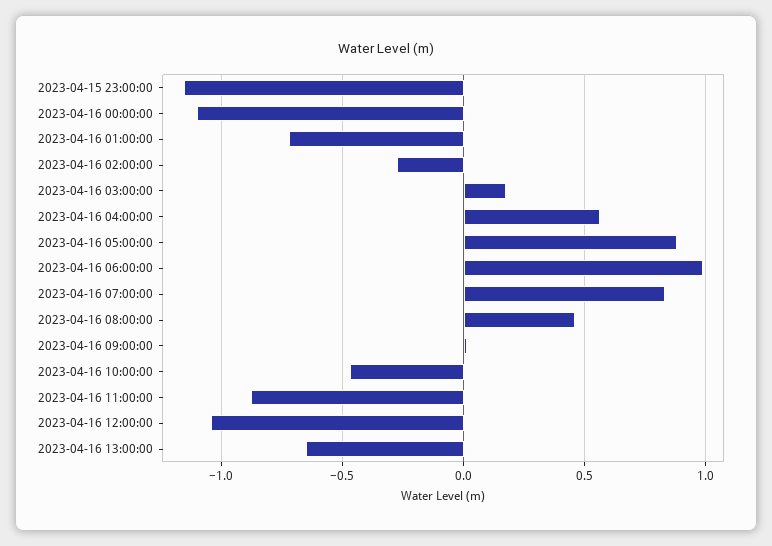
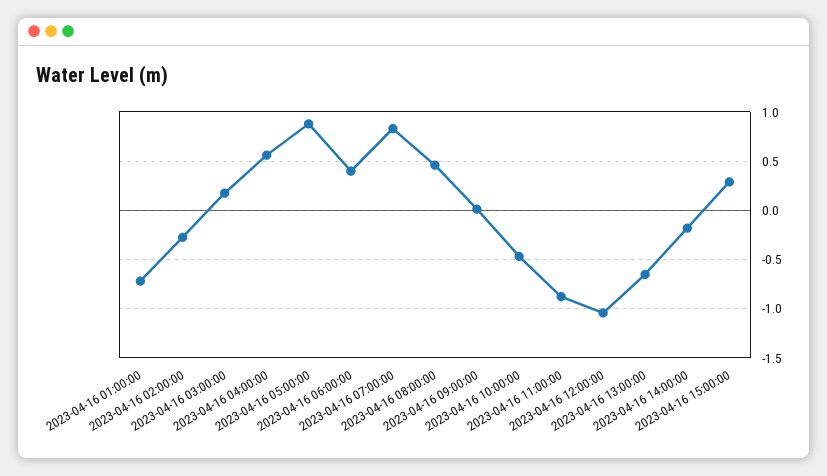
2023-04-15 23:00:00: -1.15 -> none
2023-04-16 00:00:00: -1.1 -> none
2023-04-16 06:00:00: 1 -> 0.4
2023-04-16 14:00:00: none -> -0.2
2023-04-16 15:00:00: none -> 0.3

